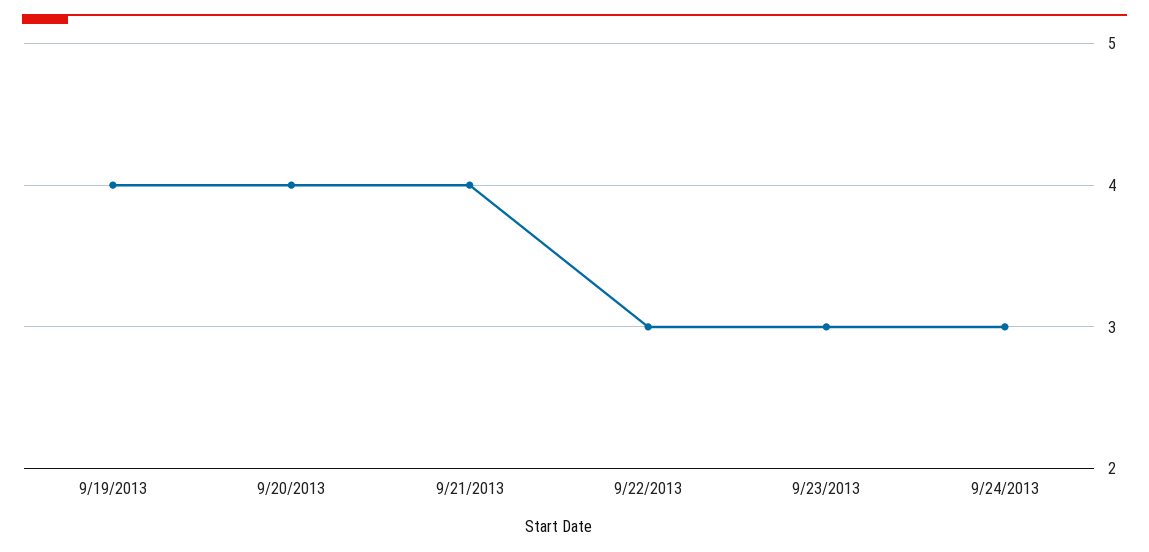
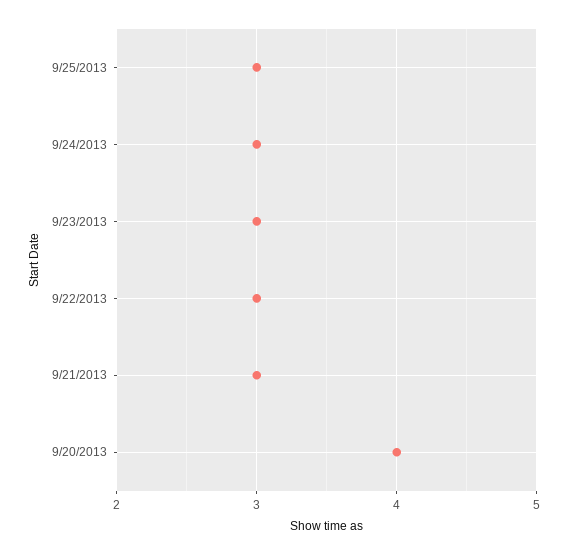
9/19/2013: 4 -> none
9/21/2013: 4 -> 3
9/25/2013: none -> 3

